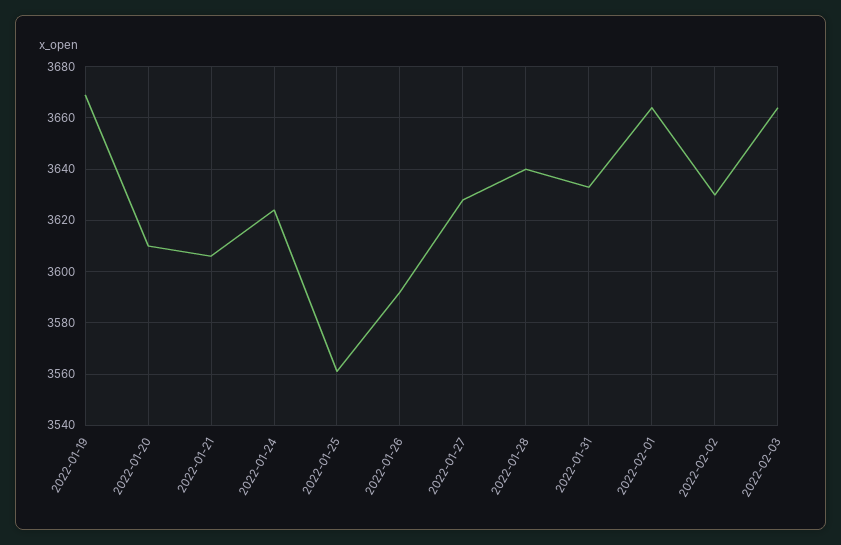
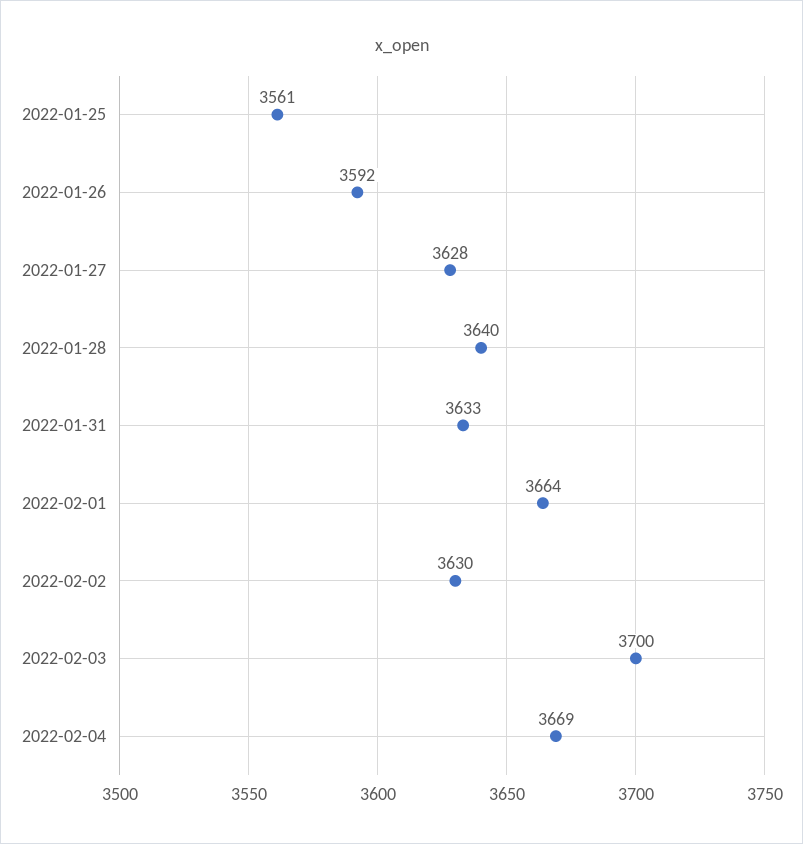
2022-01-19: 3670 -> none
2022-01-20: 3610 -> none
2022-01-21: 3605 -> none
2022-01-24: 3625 -> none
2022-02-03: 3665 -> 3700
2022-02-04: none -> 3669

